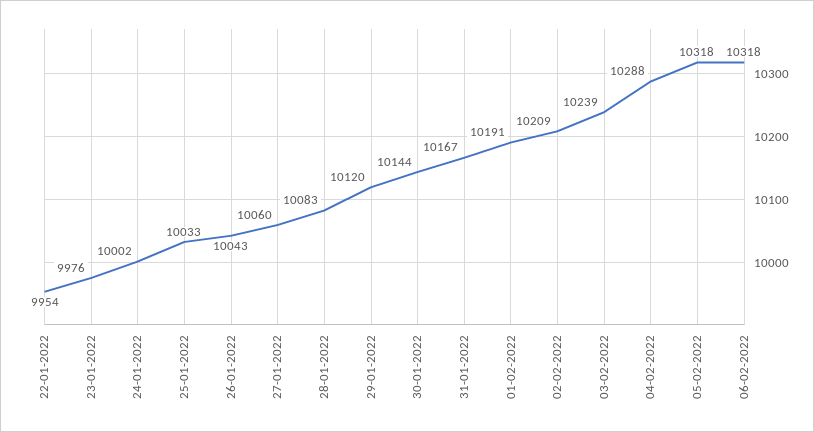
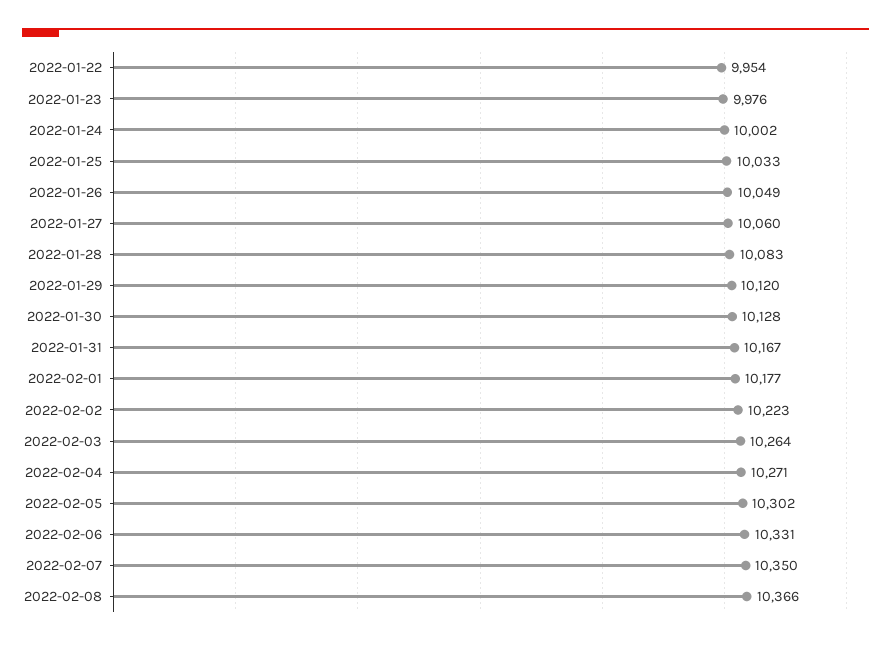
26-01-2022: 10043 -> 10049
30-01-2022: 10144 -> 10128
01-02-2022: 10191 -> 10177
02-02-2022: 10209 -> 10223
03-02-2022: 10239 -> 10264
04-02-2022: 10288 -> 10271
05-02-2022: 10318 -> 10302
06-02-2022: 10318 -> 10331
2022-02-07: none -> 10350
2022-02-08: none -> 10366

